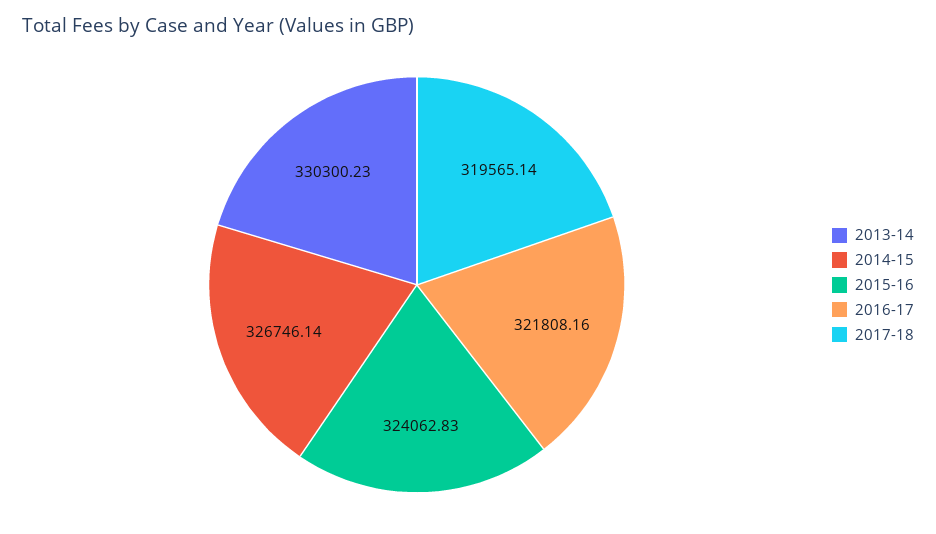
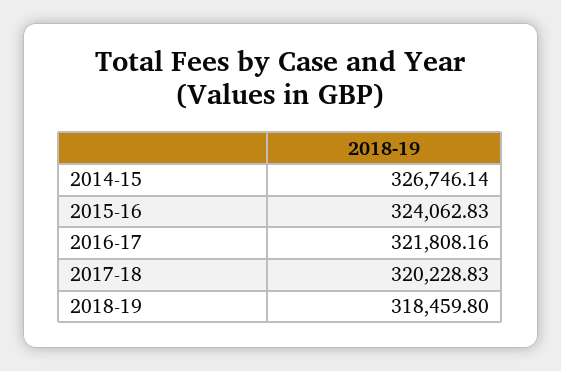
2013-14: 330300.23 -> none
2017-18: 319565.14 -> 320228.83
2018-19: none -> 318459.8

